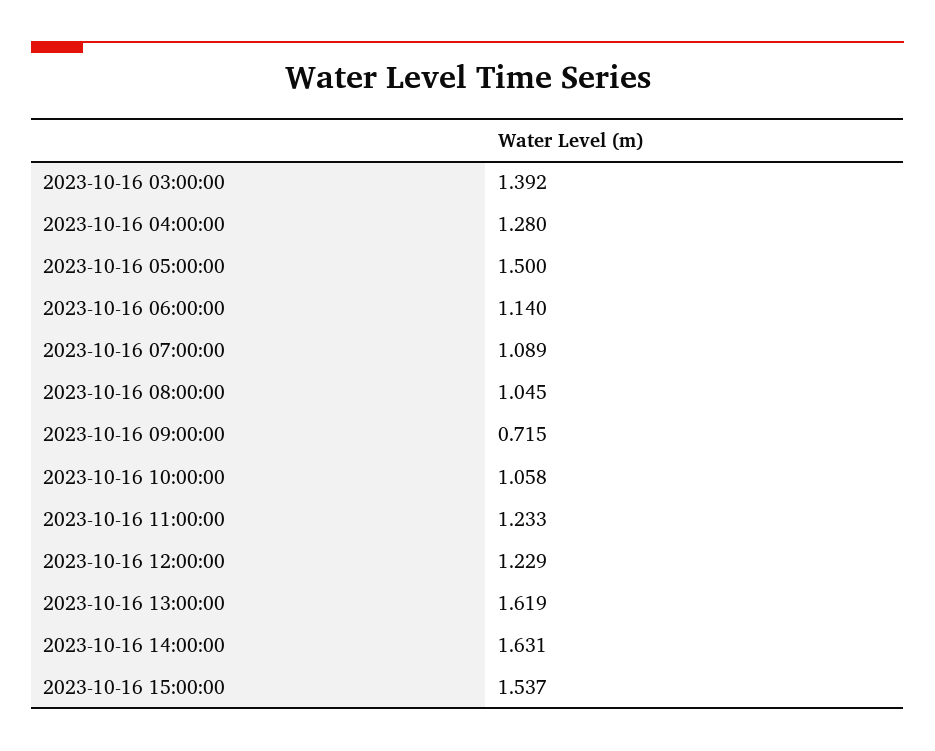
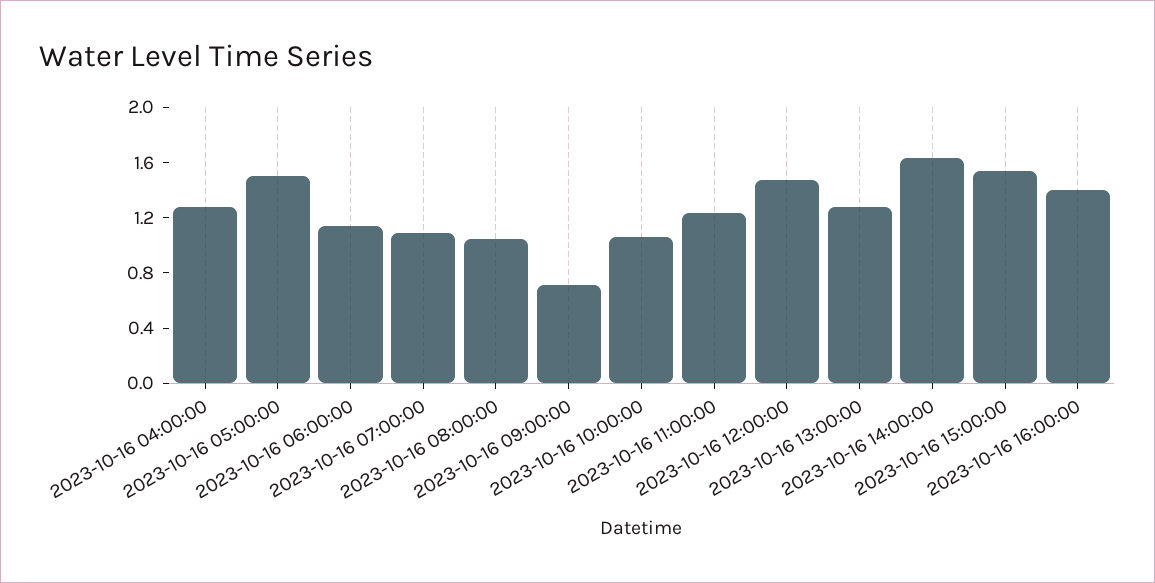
2023-10-16 03:00:00: 1.392 -> none
2023-10-16 12:00:00: 1.229 -> 1.5
2023-10-16 13:00:00: 1.619 -> 1.3
2023-10-16 16:00:00: none -> 1.4

